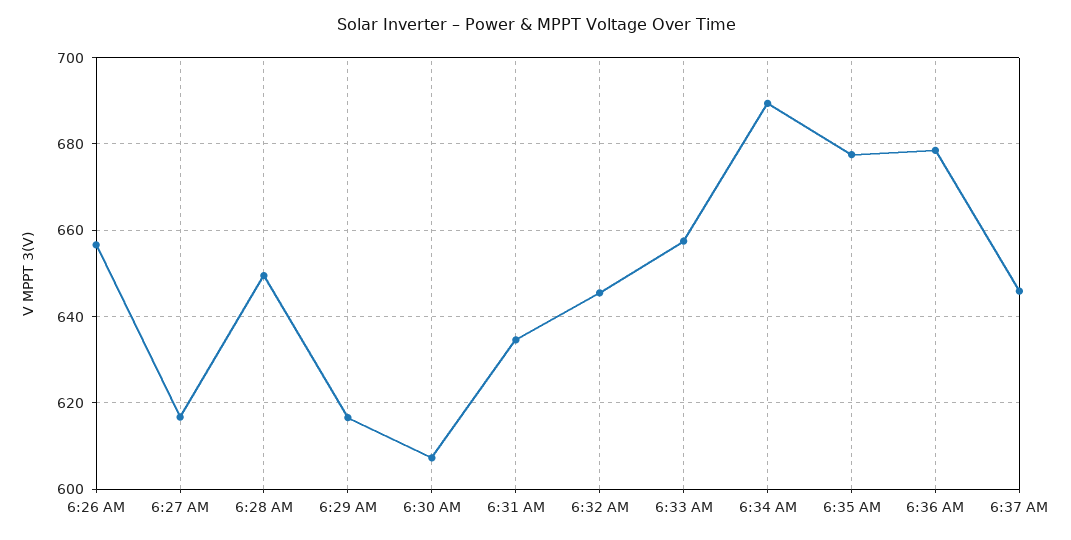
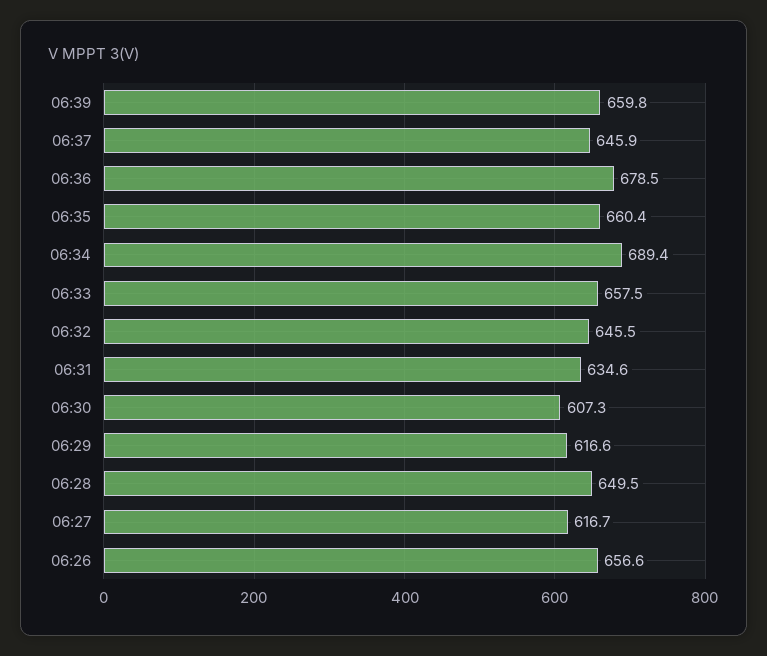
6:35 AM: 678 -> 660.4
06:39: none -> 659.8

